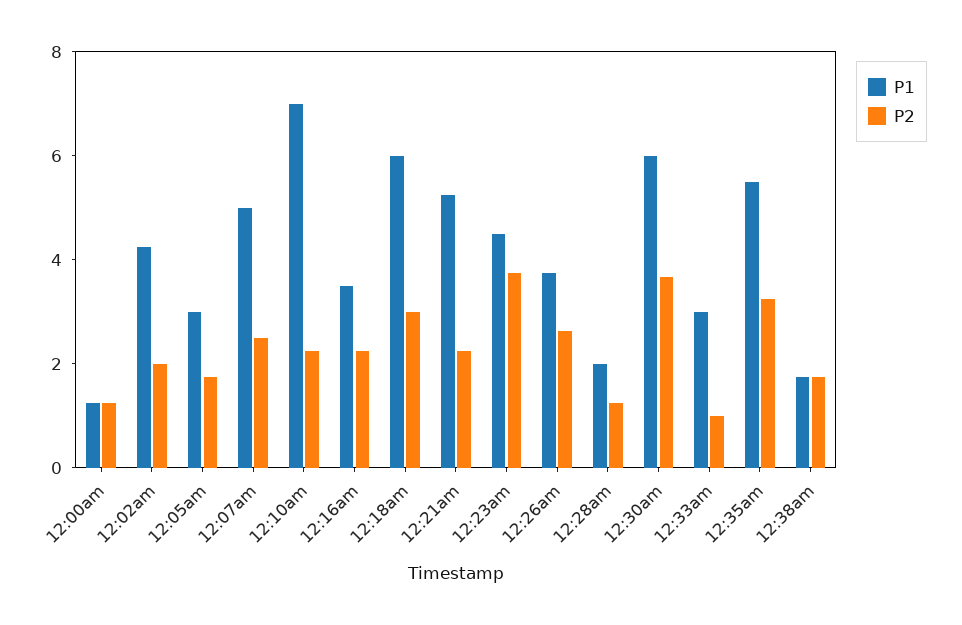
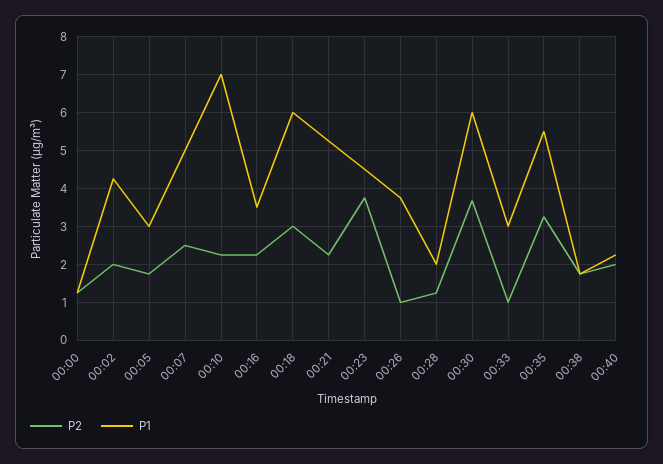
P2, 12:26am: 2.5 -> 1
P2, 00:40: none -> 2
P1, 00:40: none -> 2.2

